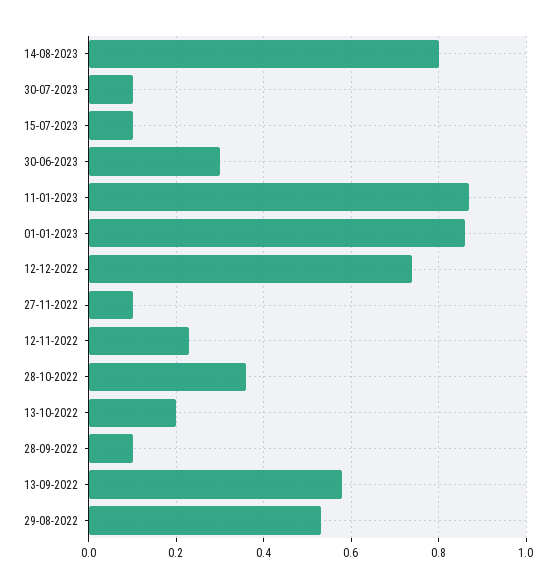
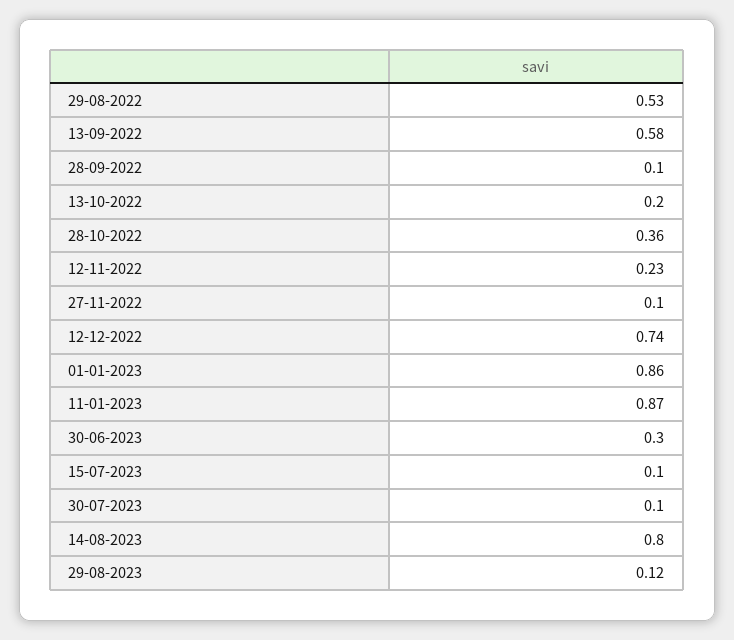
29-08-2023: none -> 0.12

